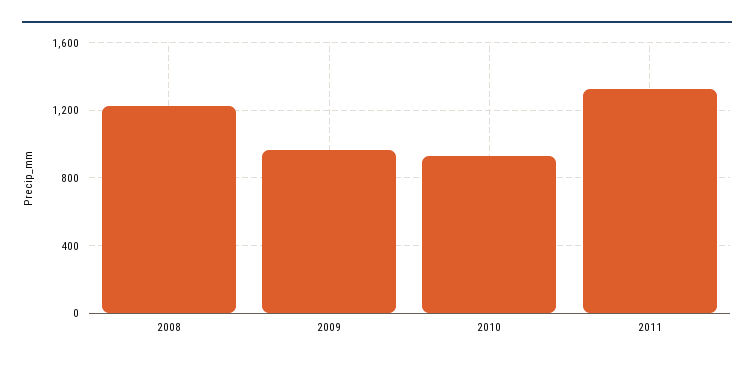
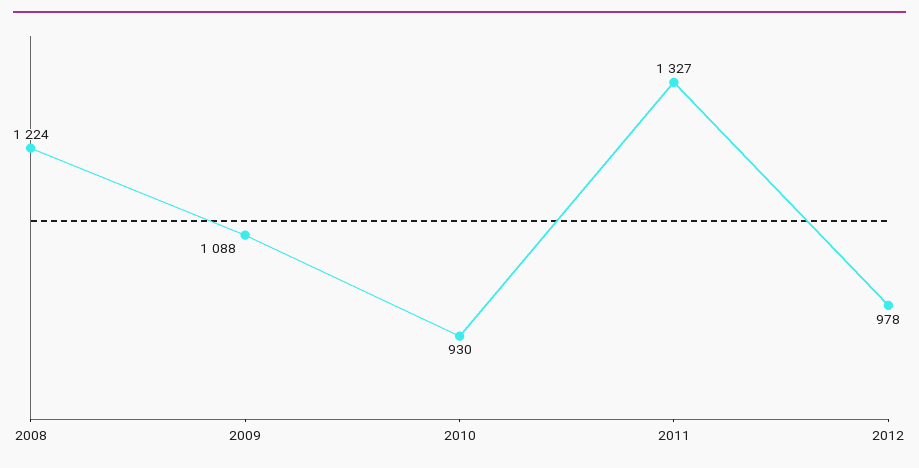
2009: 950 -> 1088
2012: none -> 978

